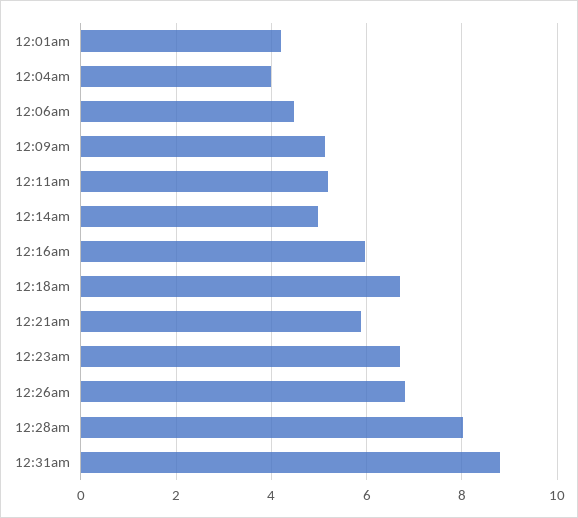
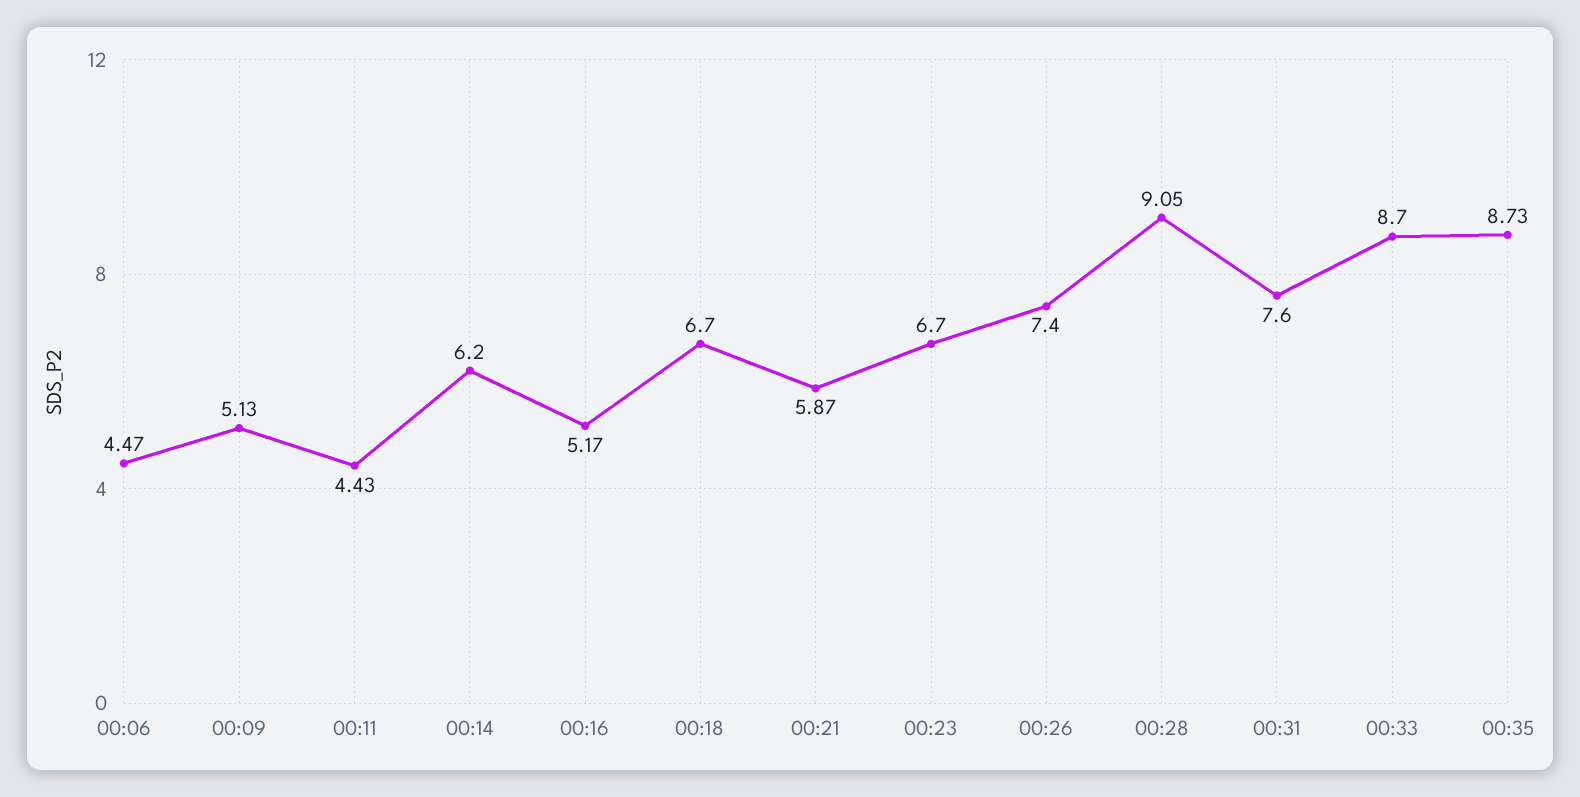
12:01am: 4.2 -> none
12:04am: 4 -> none
12:11am: 5.2 -> 4.43
12:14am: 5 -> 6.2
12:16am: 6 -> 5.17
12:26am: 6.8 -> 7.4
12:28am: 8 -> 9.05
12:31am: 8.8 -> 7.6
00:33: none -> 8.7
00:35: none -> 8.73

